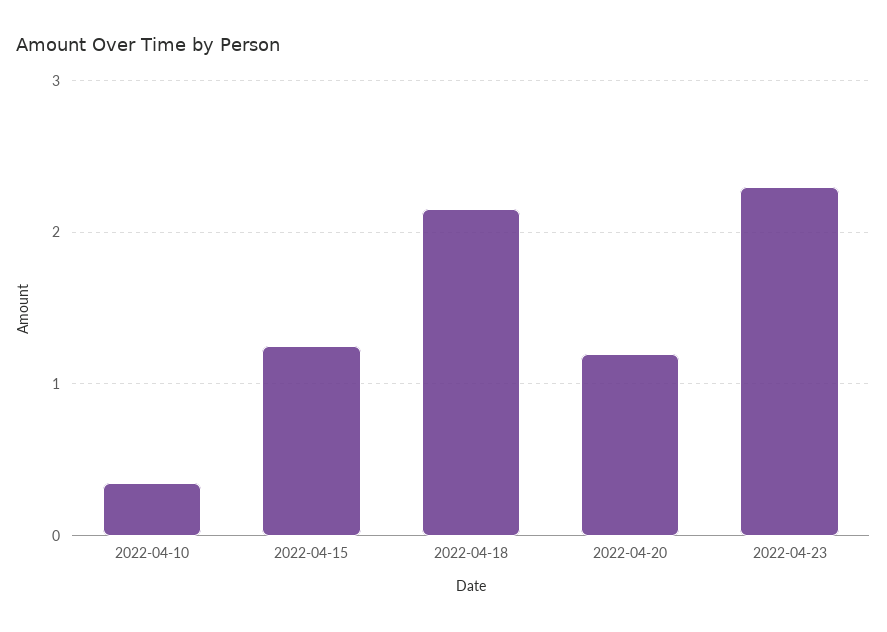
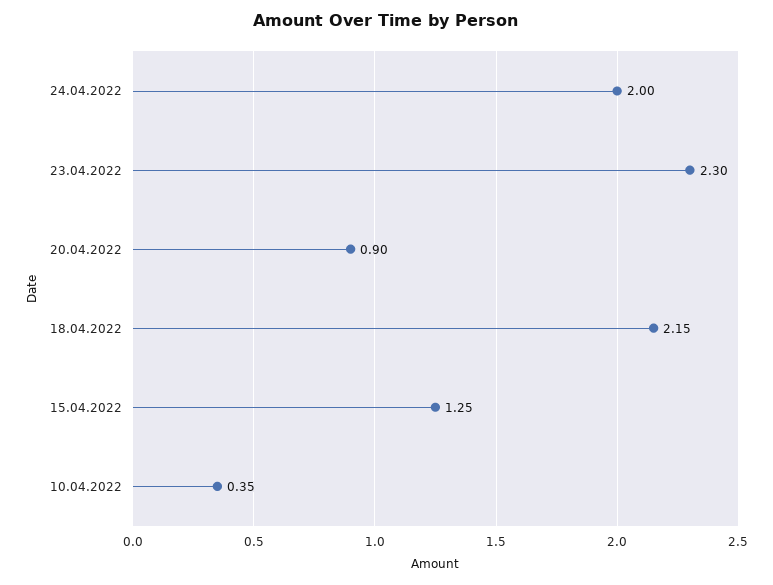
2022-04-20: 1.2 -> 0.9
24.04.2022: none -> 2

